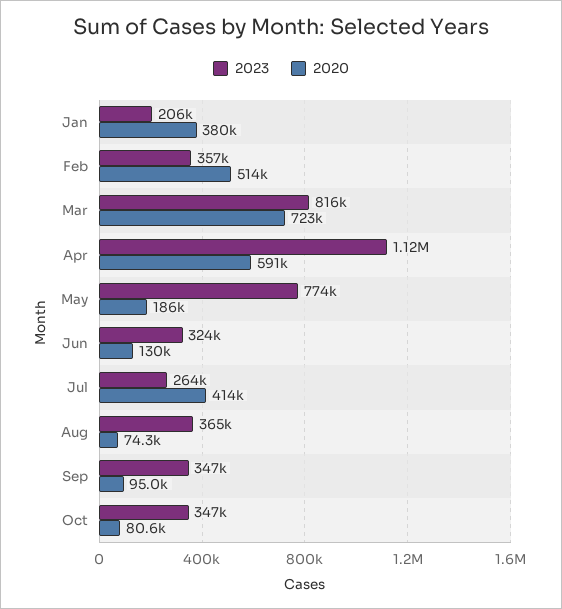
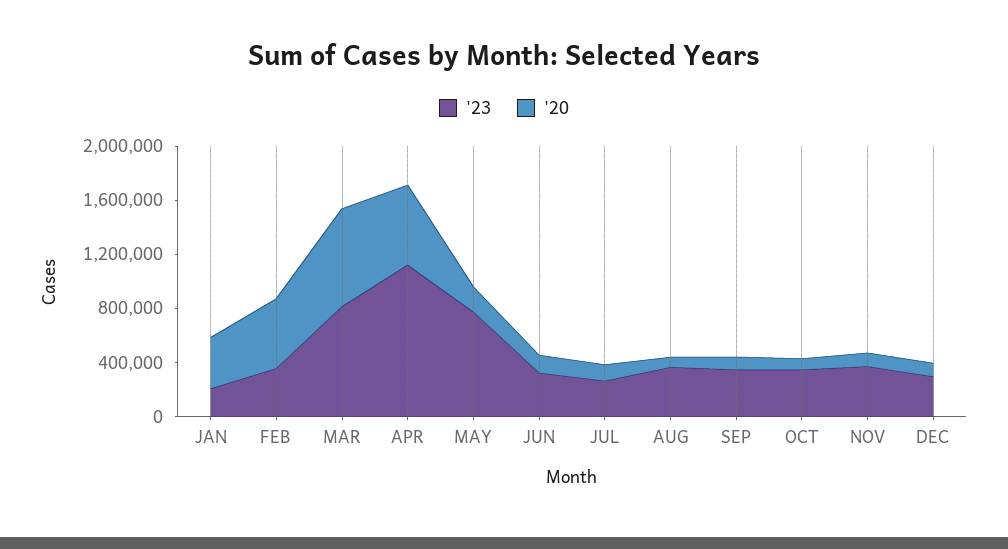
2020, Jul: 414000 -> 100000
2023, NOV: none -> 400000
2020, NOV: none -> 100000
2023, DEC: none -> 300000
2020, DEC: none -> 100000

